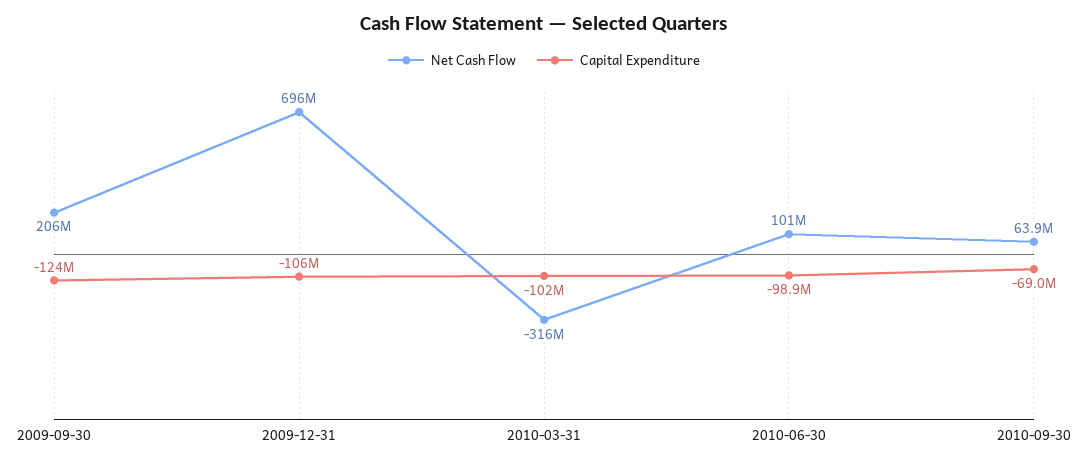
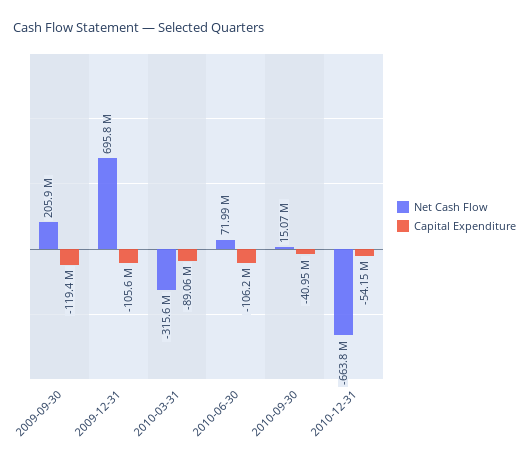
Capital Expenditure, 2009-09-30: -124000000 -> -119400000
Capital Expenditure, 2010-03-31: -102000000 -> -89060000
Net Cash Flow, 2010-06-30: 101000000 -> 71990000
Capital Expenditure, 2010-06-30: -98900000 -> -106200000
Net Cash Flow, 2010-09-30: 63900000 -> 15070000
Capital Expenditure, 2010-09-30: -69000000 -> -40950000
Net Cash Flow, 2010-12-31: none -> -663800000
Capital Expenditure, 2010-12-31: none -> -54150000

